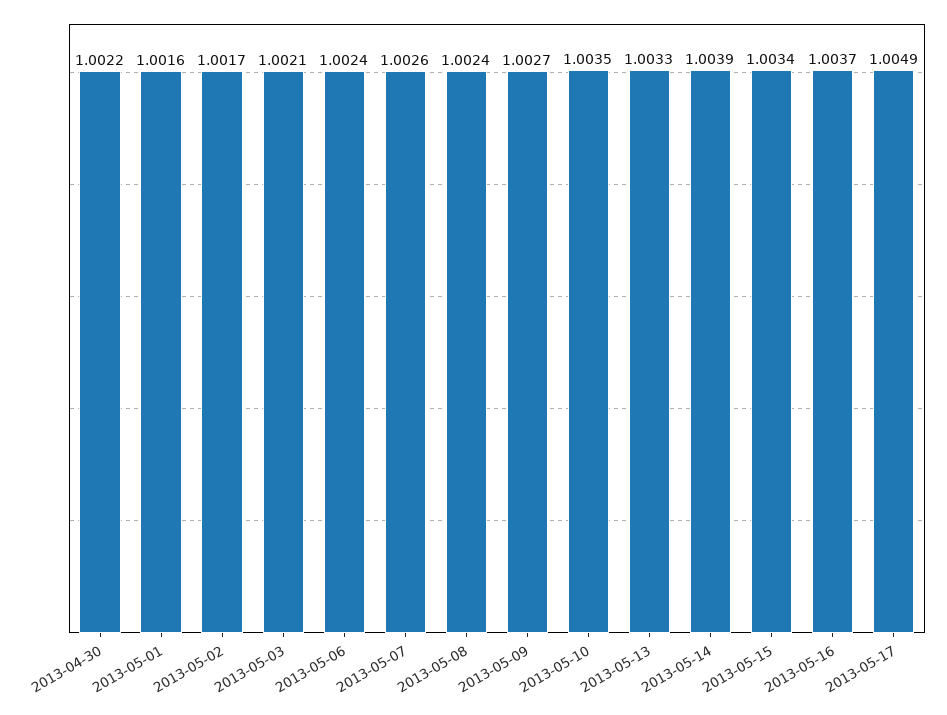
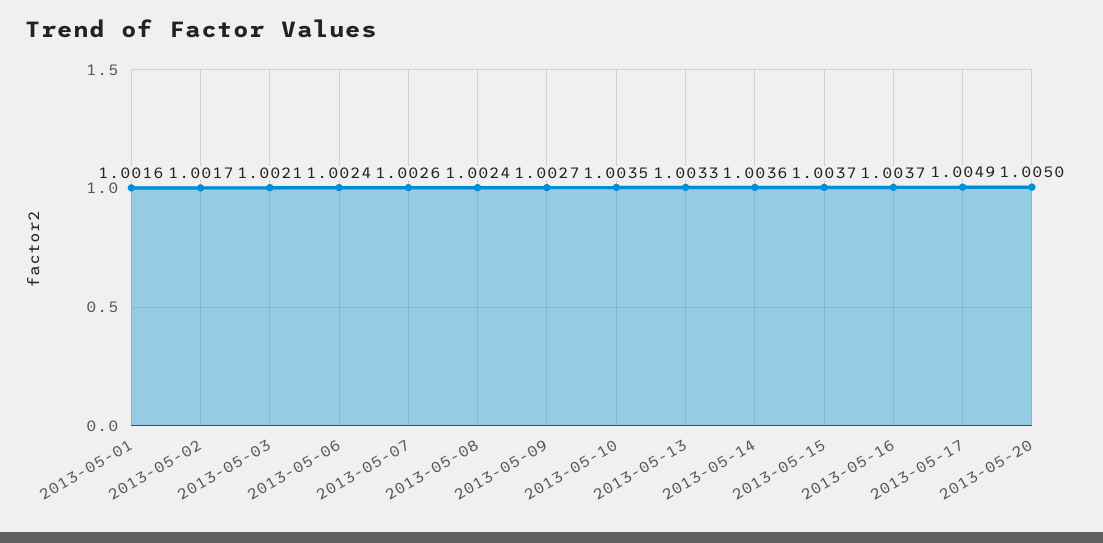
2013-04-30: 1.0022 -> none
2013-05-14: 1.0039 -> 1.0036
2013-05-15: 1.0034 -> 1.0037
2013-05-20: none -> 1.005

